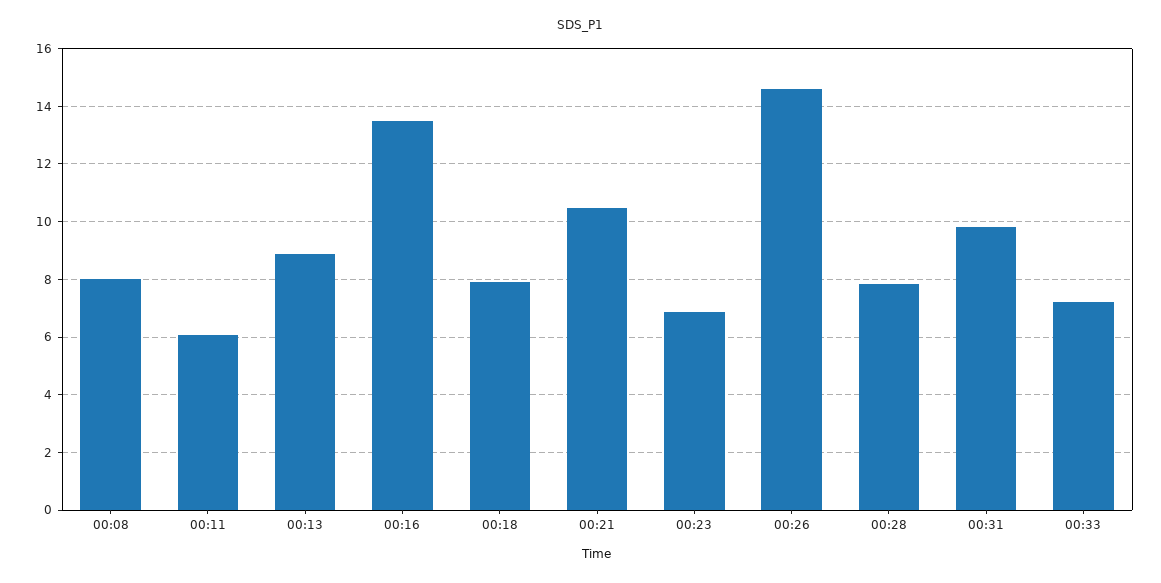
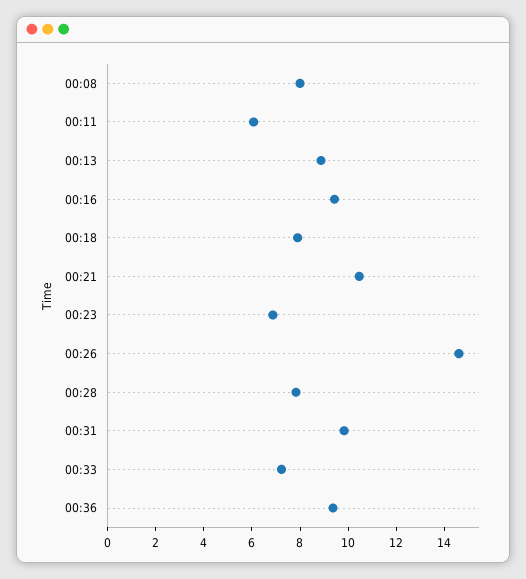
00:16: 13.5 -> 9.5
00:36: none -> 9.5

